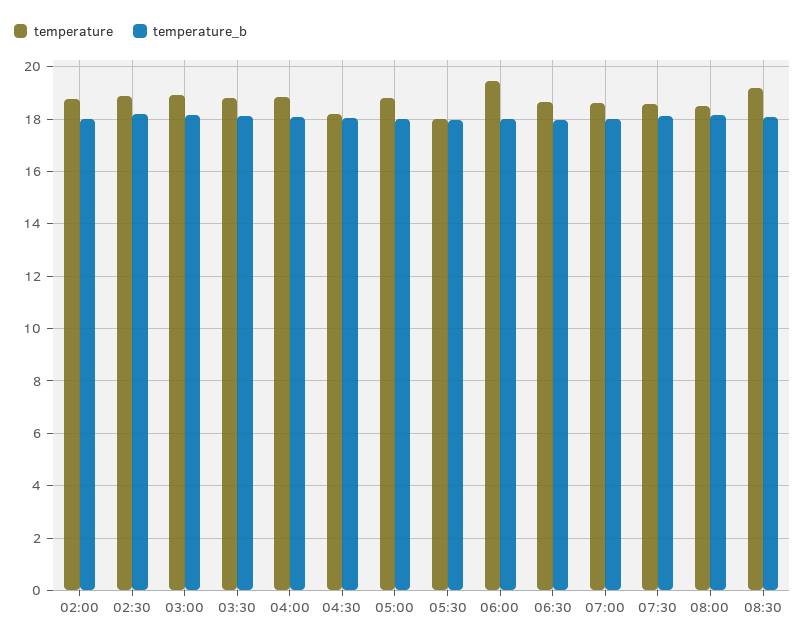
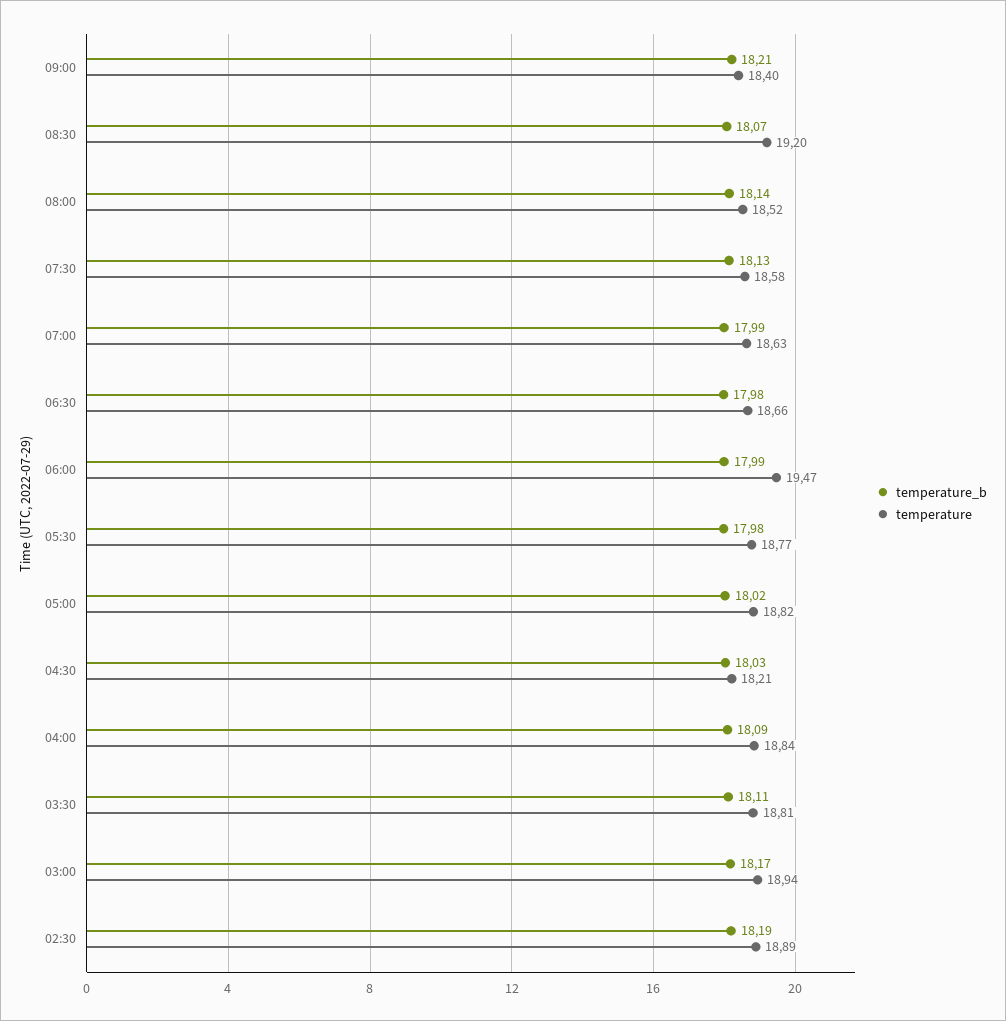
temperature, 02:00: 18.75 -> none
temperature_b, 02:00: 18 -> none
temperature, 05:30: 18 -> 18.77
temperature_b, 09:00: none -> 18.21
temperature, 09:00: none -> 18.4

